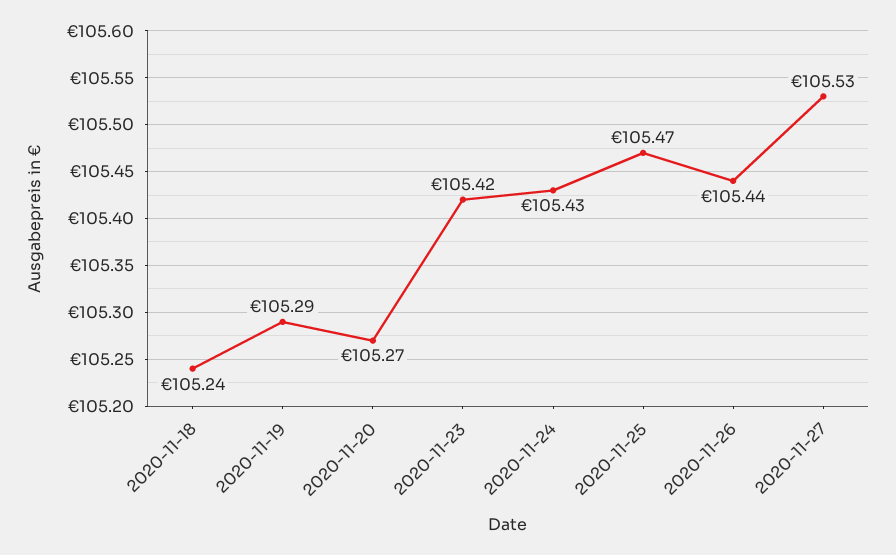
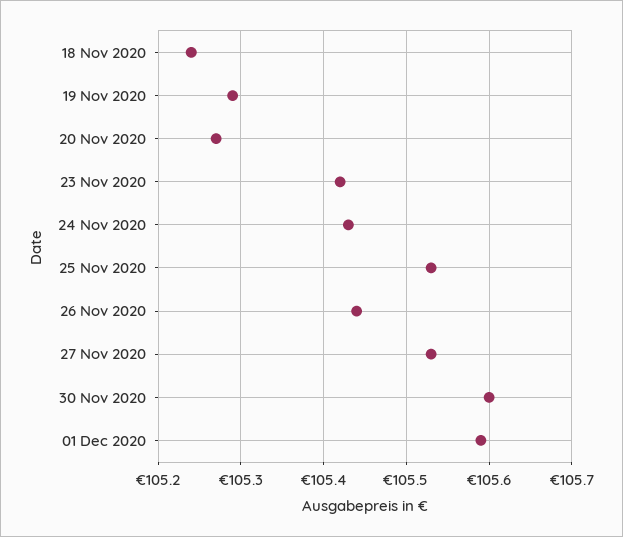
2020-11-25: 105.47 -> 105.53
30 Nov 2020: none -> 105.6
01 Dec 2020: none -> 105.59

